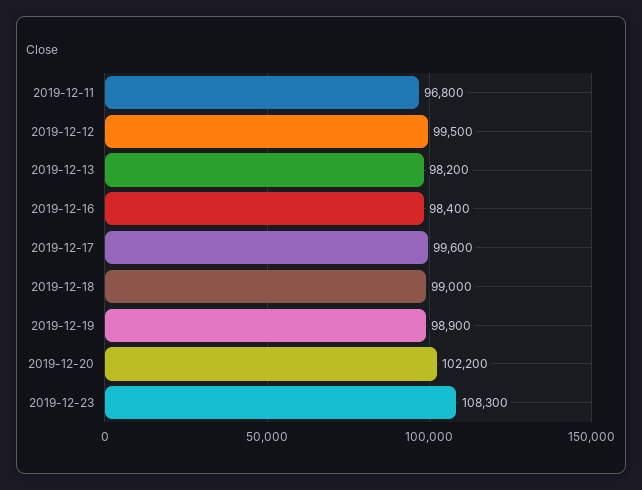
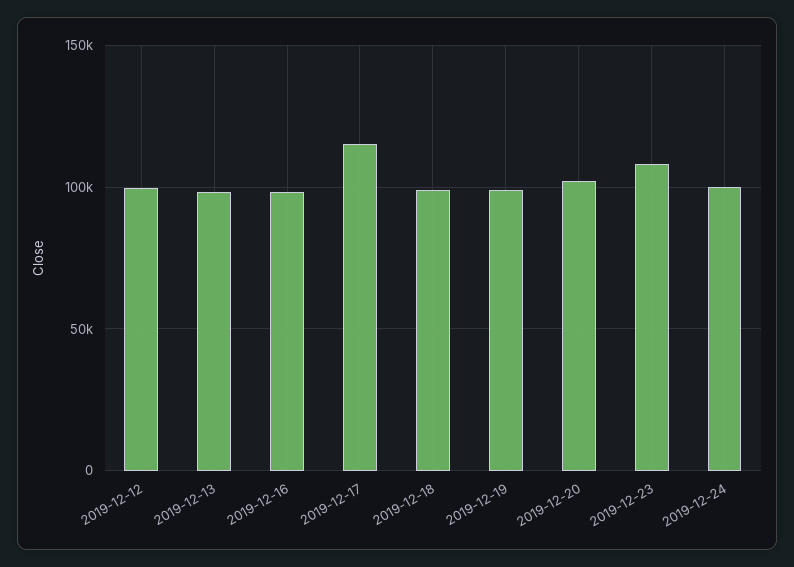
2019-12-11: 96800 -> none
2019-12-17: 99600 -> 115000
2019-12-24: none -> 100000

